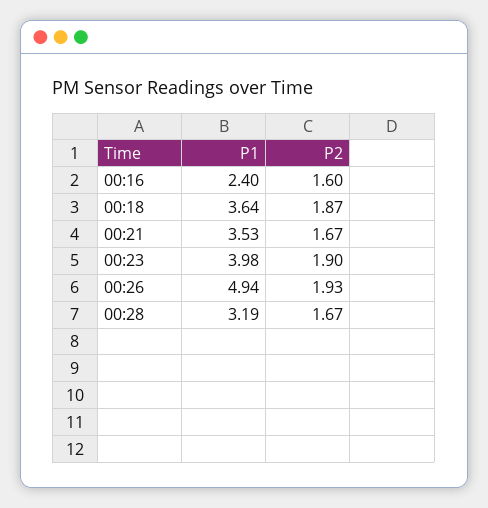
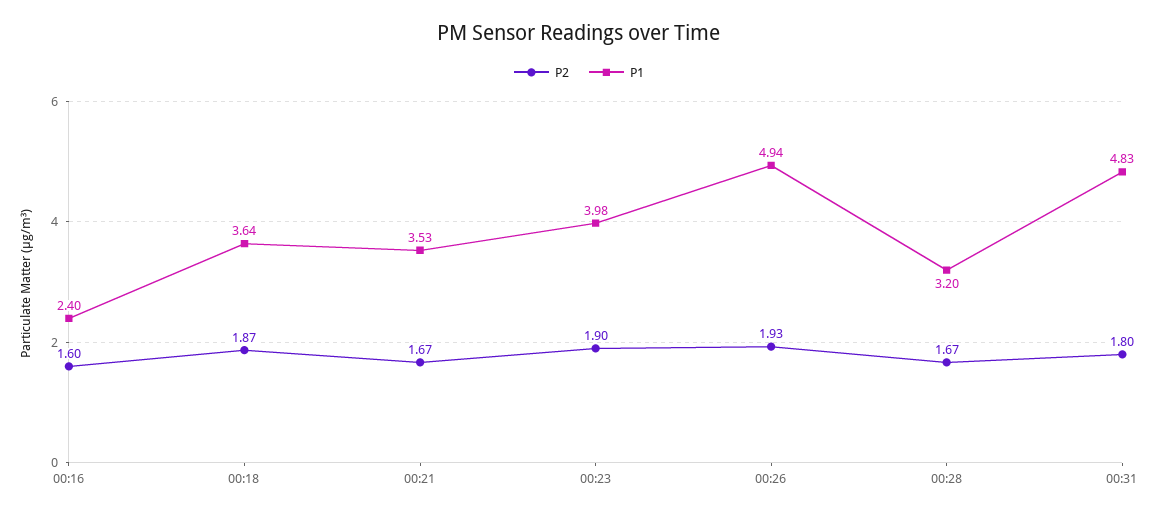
P1, 00:28: 3.19 -> 3.2
P2, 00:31: none -> 1.8
P1, 00:31: none -> 4.83

